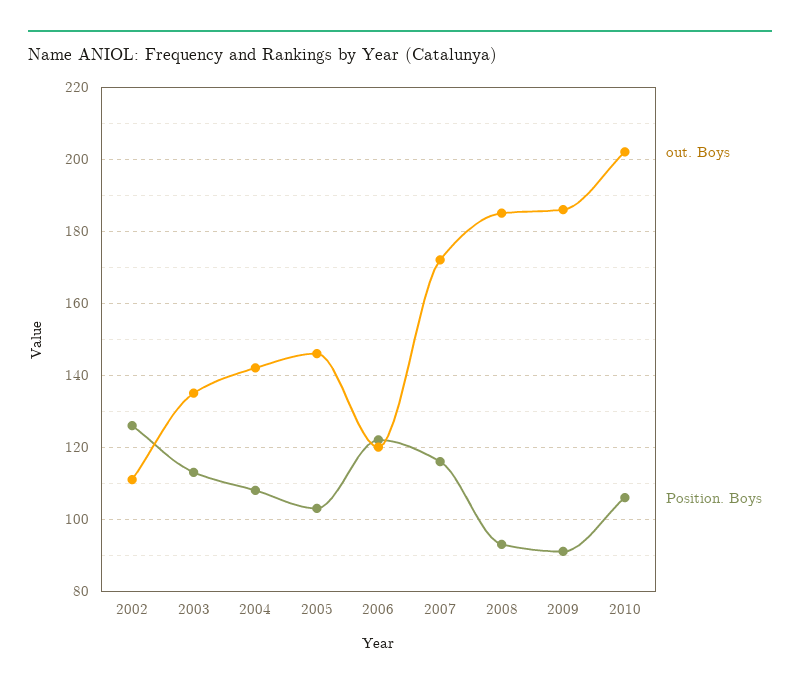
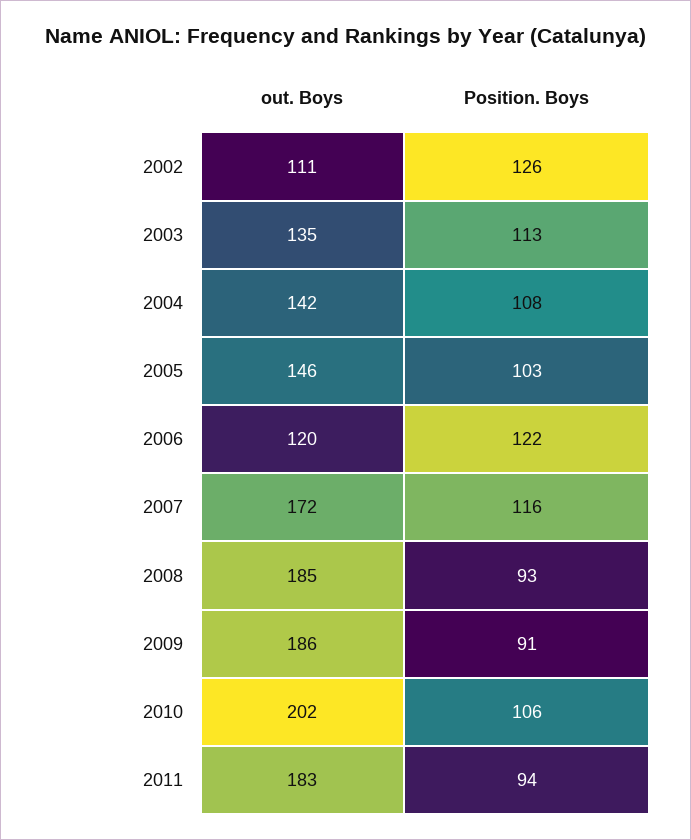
out. Boys, 2011: none -> 183
Position. Boys, 2011: none -> 94

